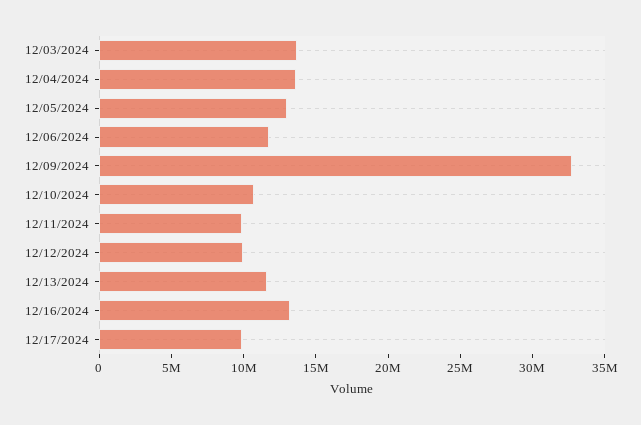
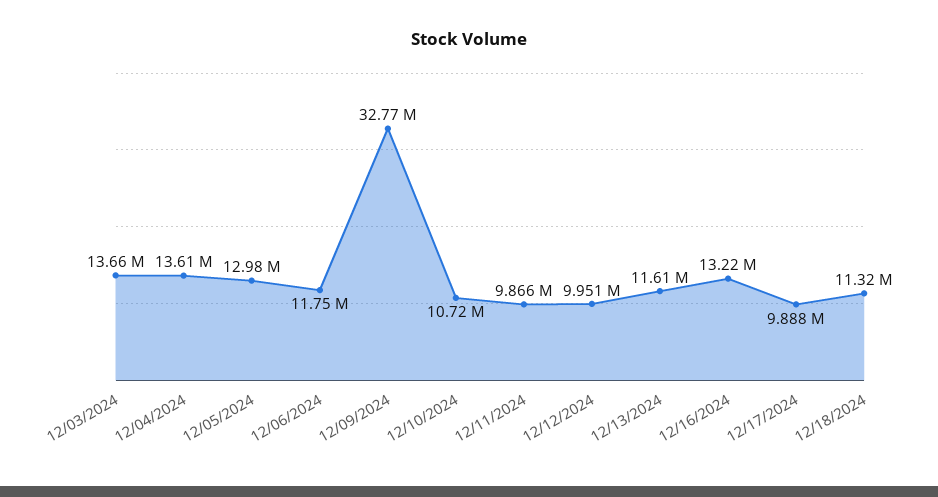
12/18/2024: none -> 11320000

